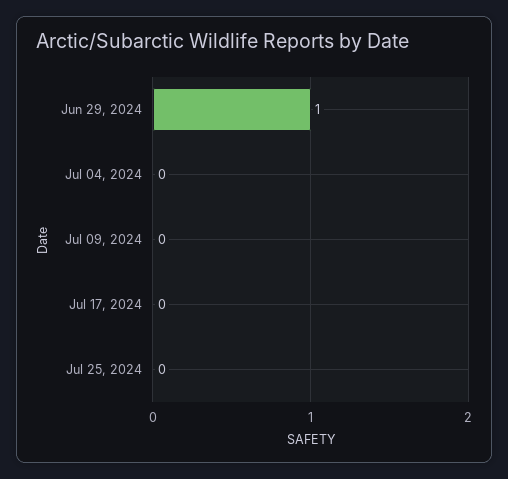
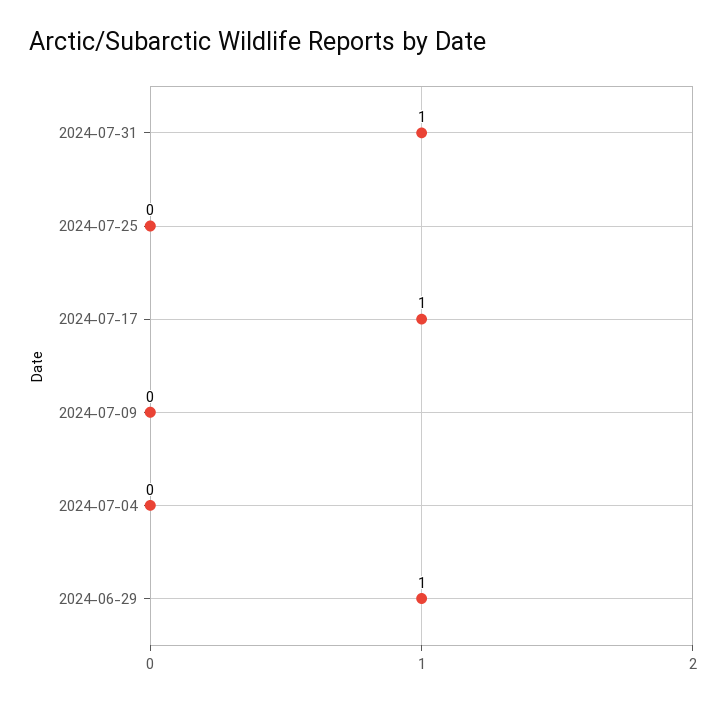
Jul 17, 2024: 0 -> 1
2024-07-31: none -> 1

